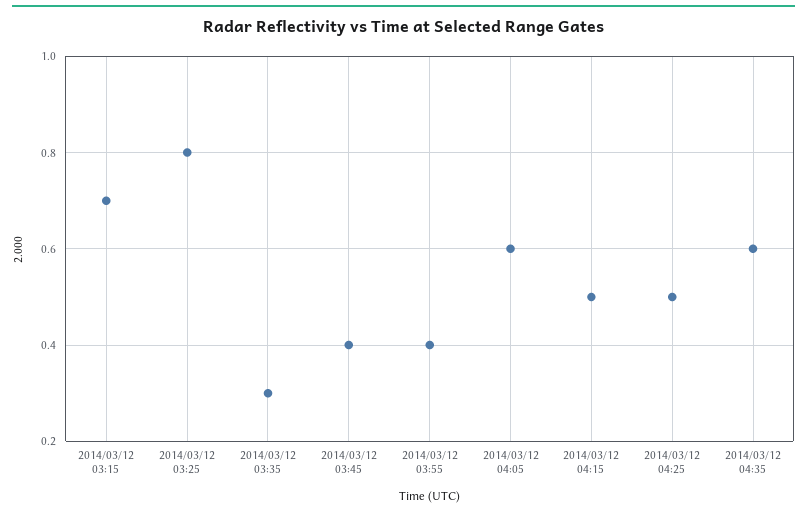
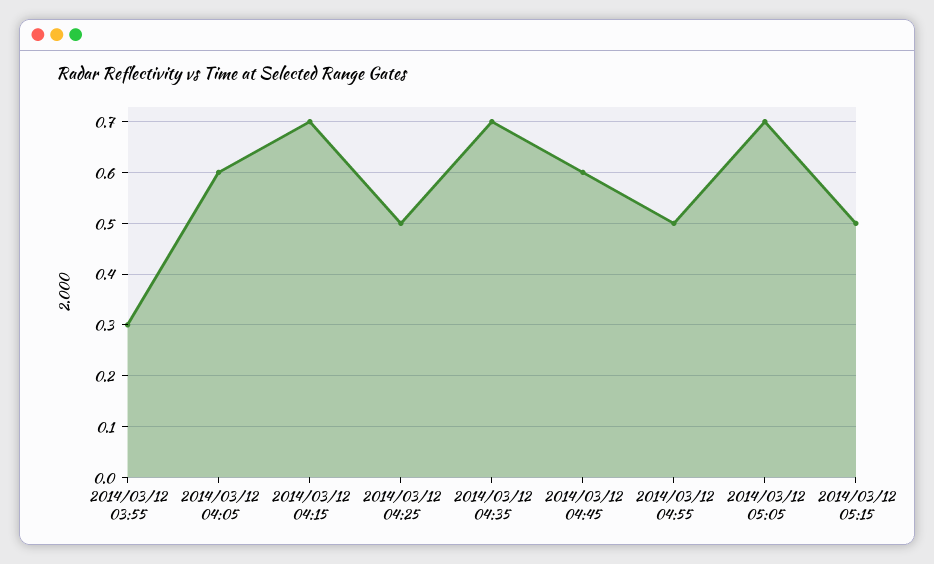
2014/03/12 03:15: 0.7 -> none
2014/03/12 03:25: 0.8 -> none
2014/03/12 03:35: 0.3 -> none
2014/03/12 03:45: 0.4 -> none
2014/03/12 03:55: 0.4 -> 0.3
2014/03/12 04:15: 0.5 -> 0.7
2014/03/12 04:35: 0.6 -> 0.7
2014/03/12 04:45: none -> 0.6
2014/03/12 04:55: none -> 0.5
2014/03/12 05:05: none -> 0.7
2014/03/12 05:15: none -> 0.5

